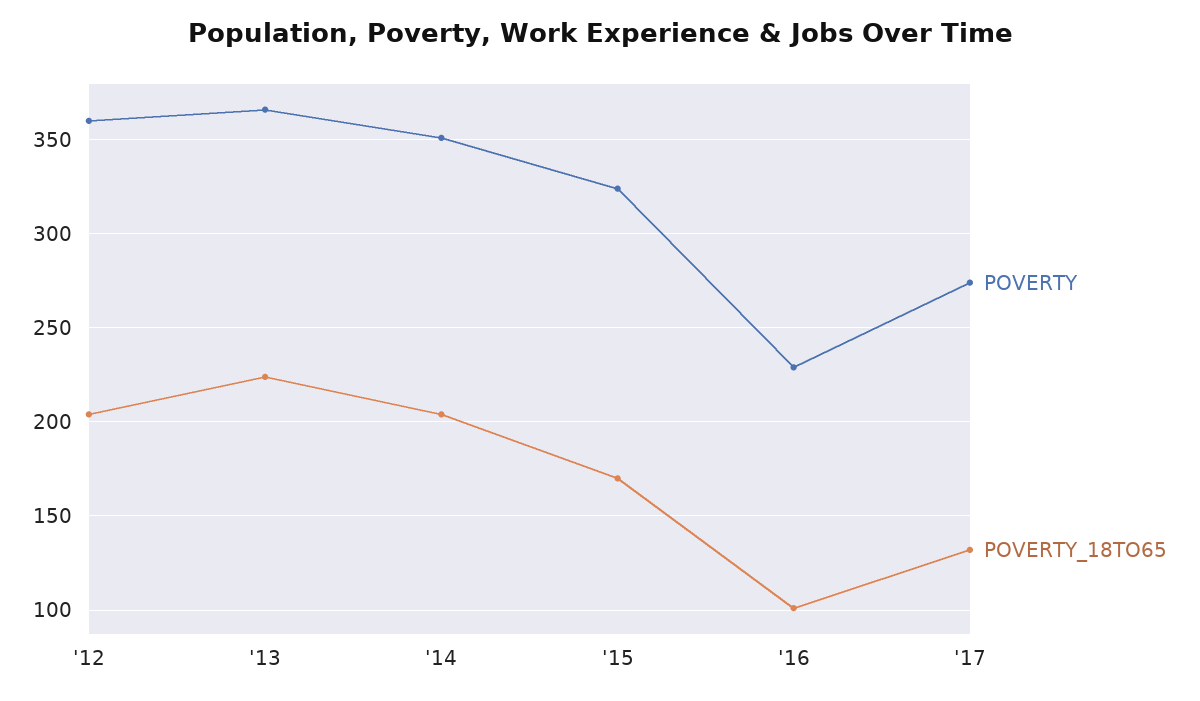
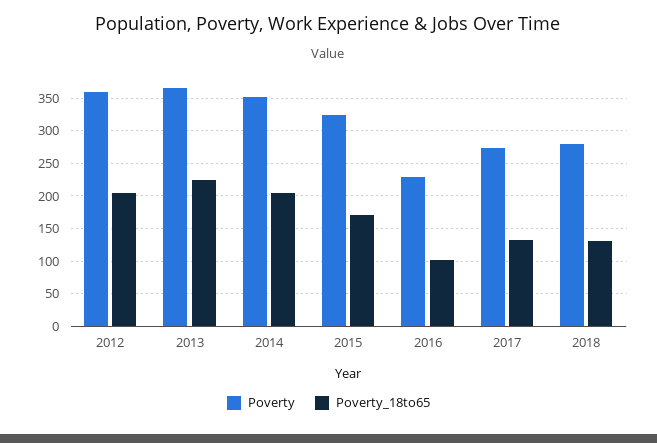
POVERTY, 2018: none -> 280
POVERTY_18TO65, 2018: none -> 130

